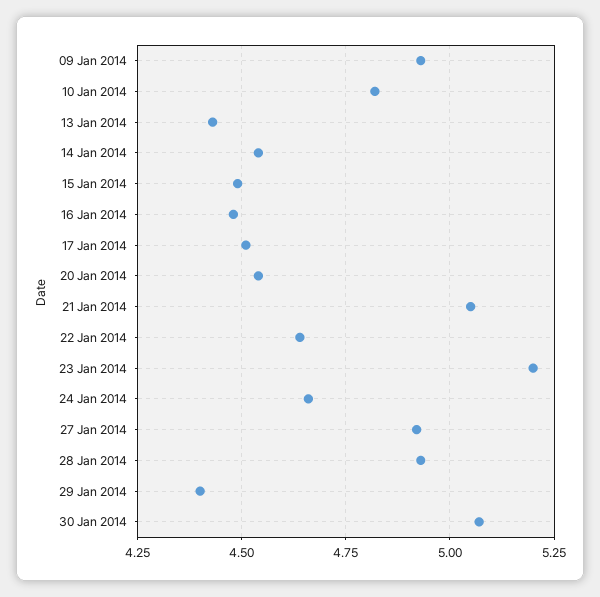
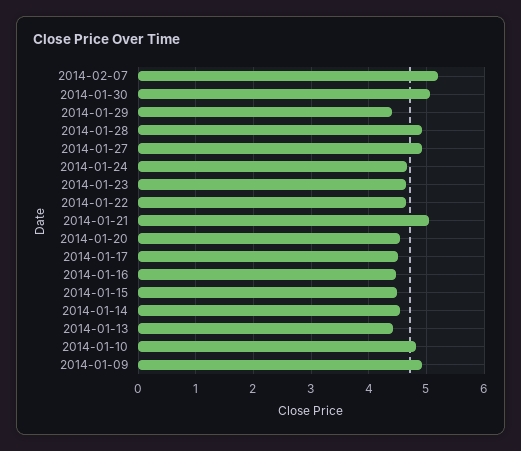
23 Jan 2014: 5.2 -> 4.6
2014-02-07: none -> 5.2

